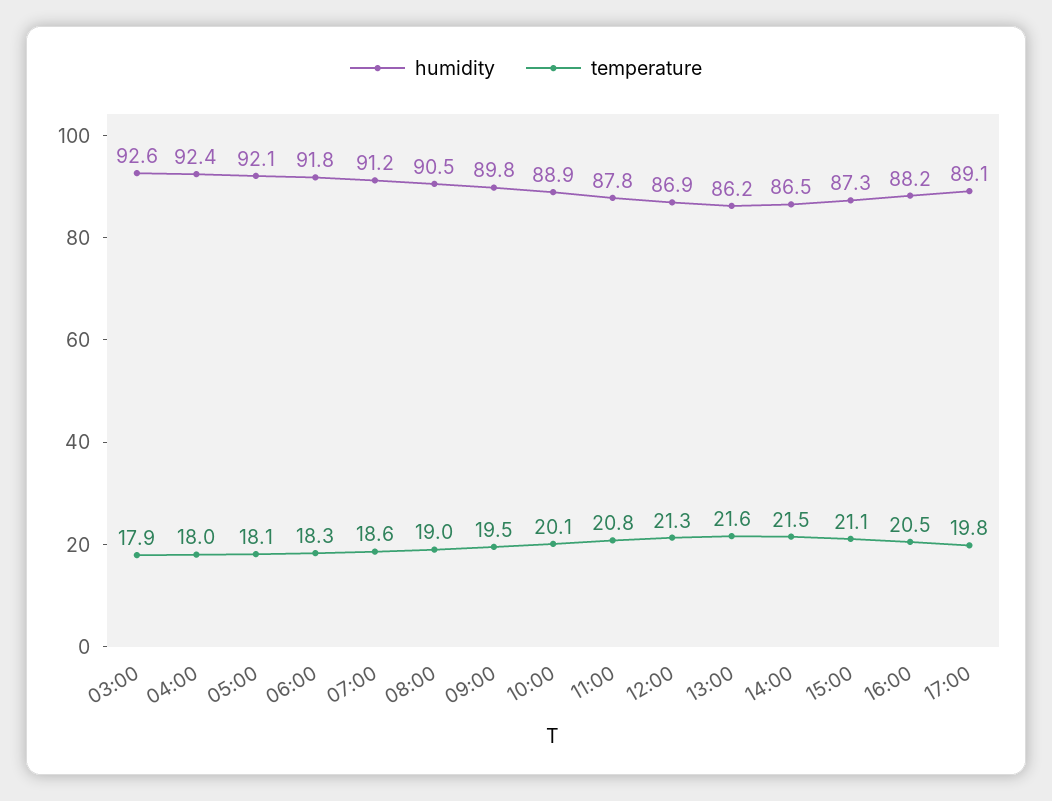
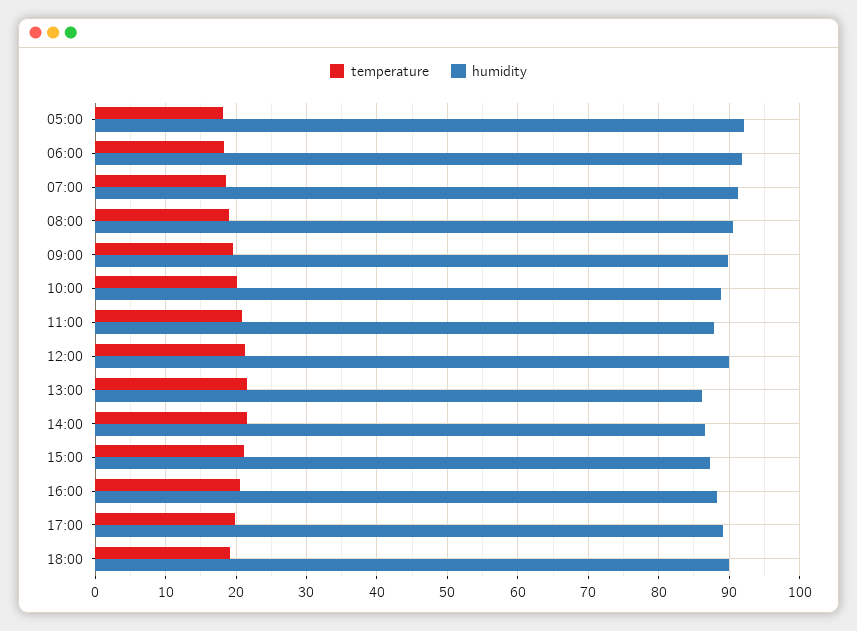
humidity, 03:00: 92.6 -> none
temperature, 03:00: 17.9 -> none
humidity, 04:00: 92.4 -> none
temperature, 04:00: 18 -> none
humidity, 12:00: 86.9 -> 90
temperature, 18:00: none -> 19
humidity, 18:00: none -> 90

